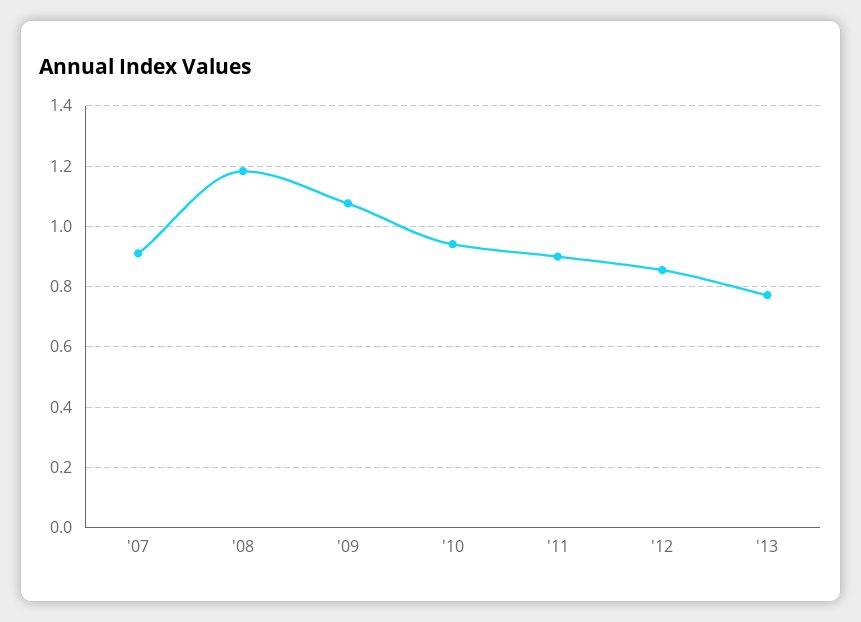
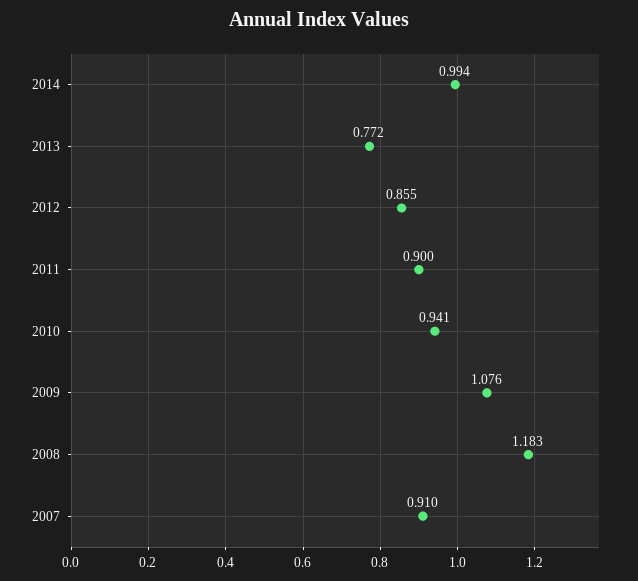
2014: none -> 0.994

